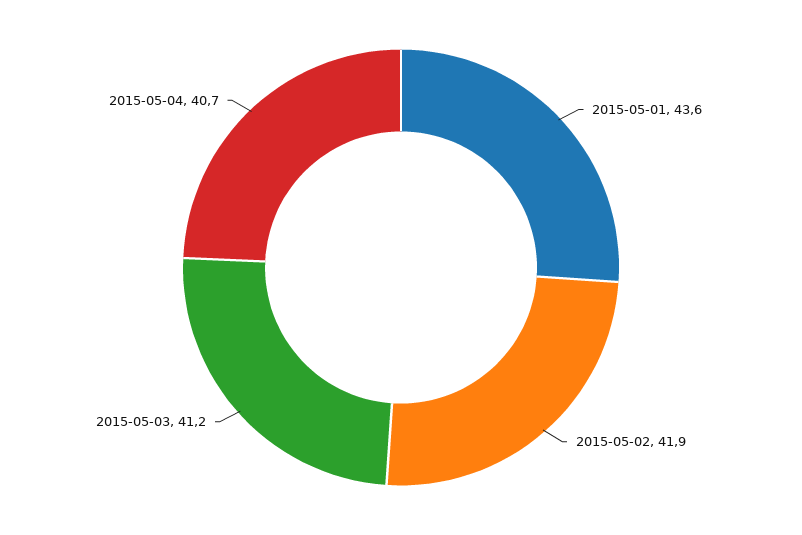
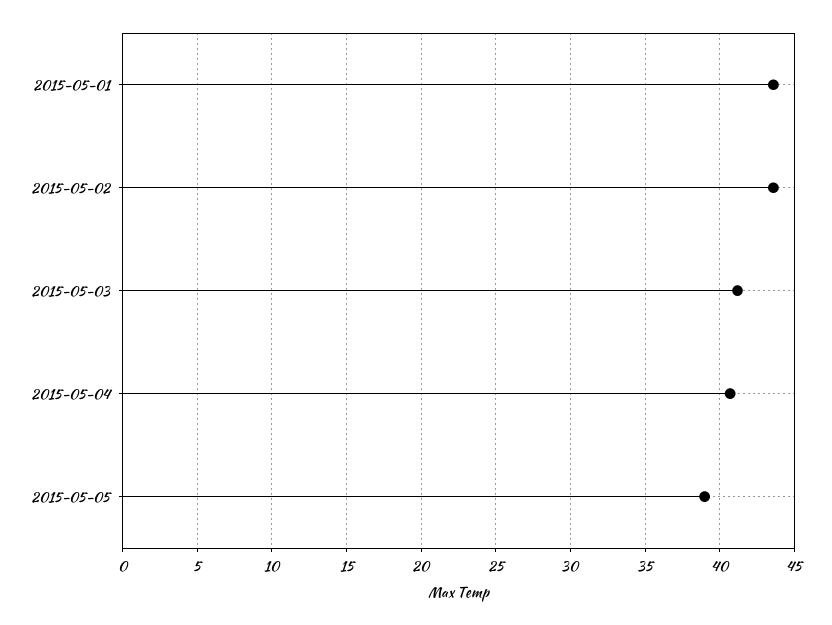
2015-05-02: 41.9 -> 43.5
2015-05-05: none -> 39

